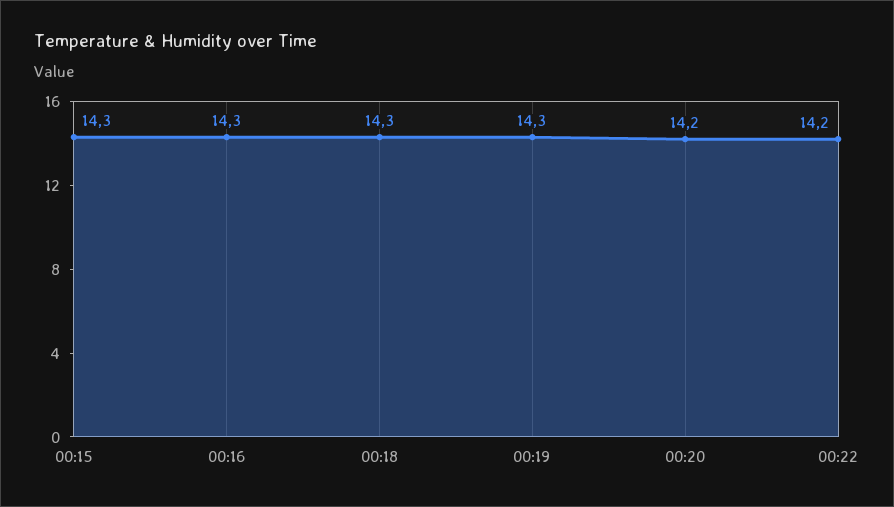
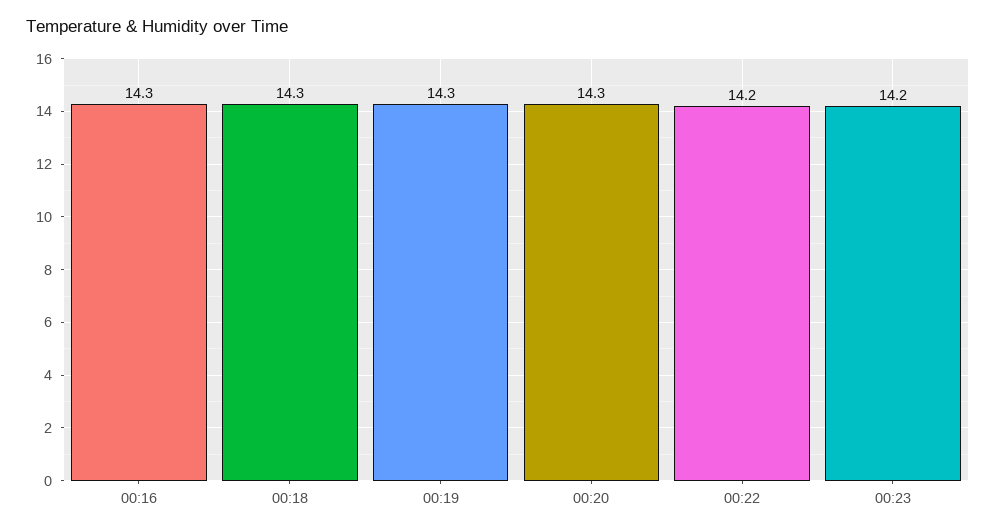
00:15: 14.3 -> none
00:20: 14.2 -> 14.3
00:23: none -> 14.2

